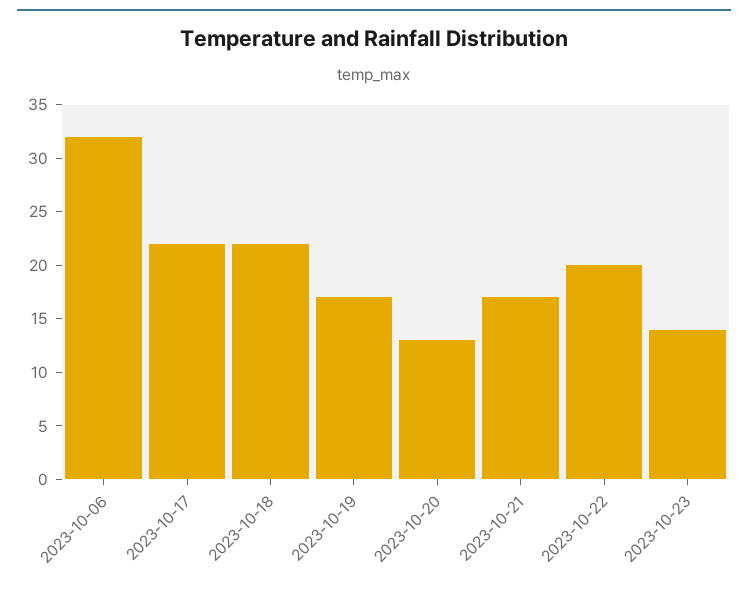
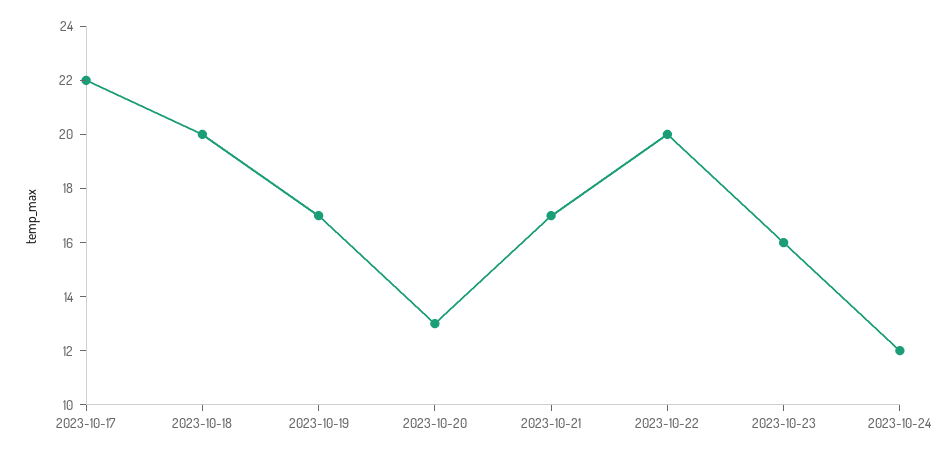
2023-10-06: 32 -> none
2023-10-18: 22 -> 20
2023-10-23: 14 -> 16
2023-10-24: none -> 12

